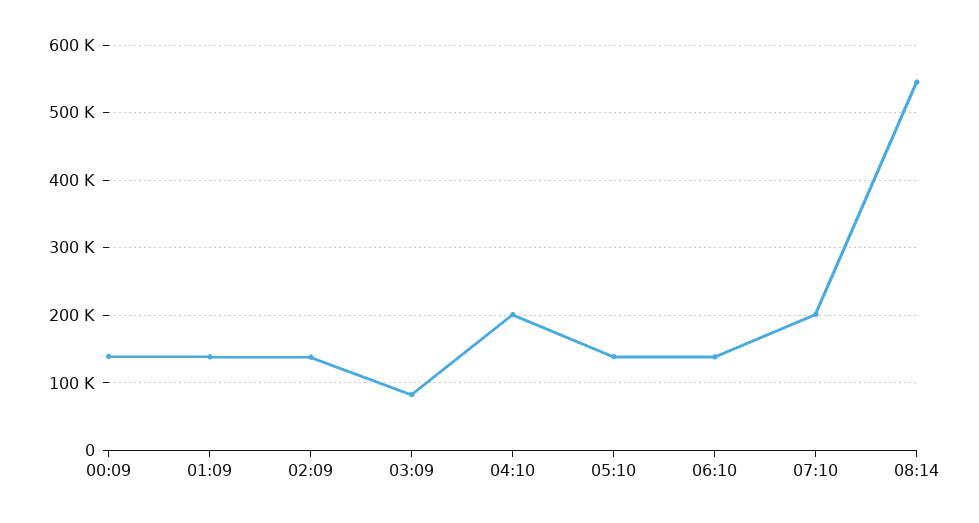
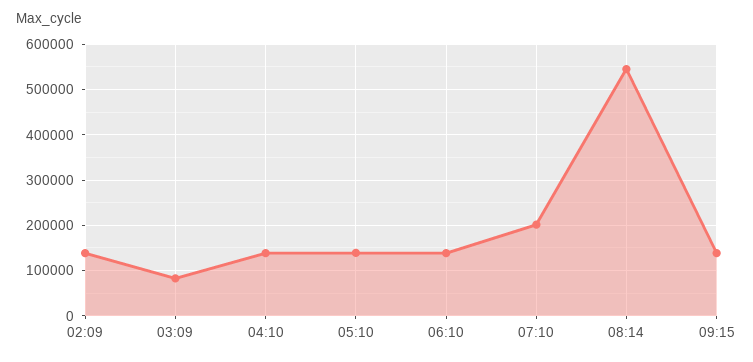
00:09: 140000 -> none
01:09: 140000 -> none
04:10: 200000 -> 140000
09:15: none -> 140000

